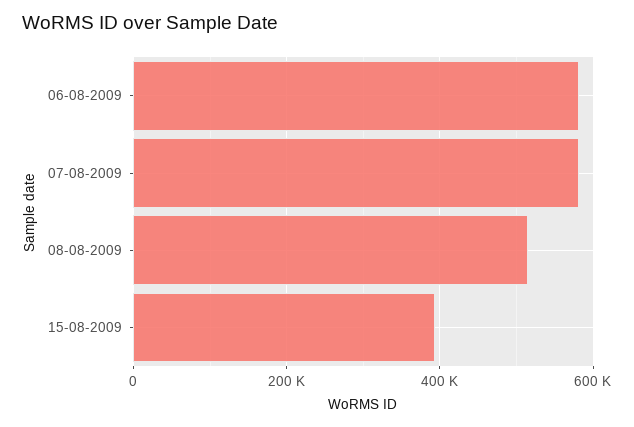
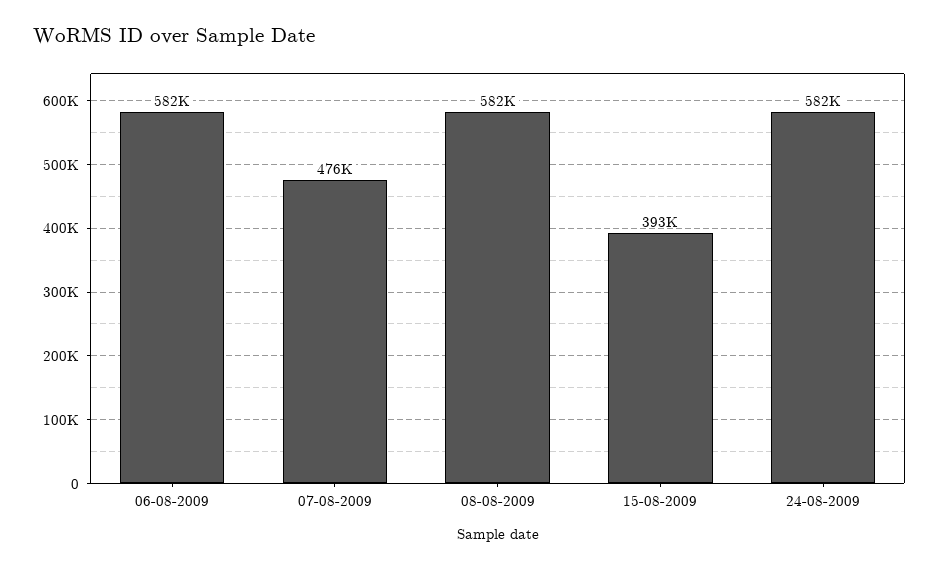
07-08-2009: 580000 -> 476000
08-08-2009: 520000 -> 582000
24-08-2009: none -> 582000

